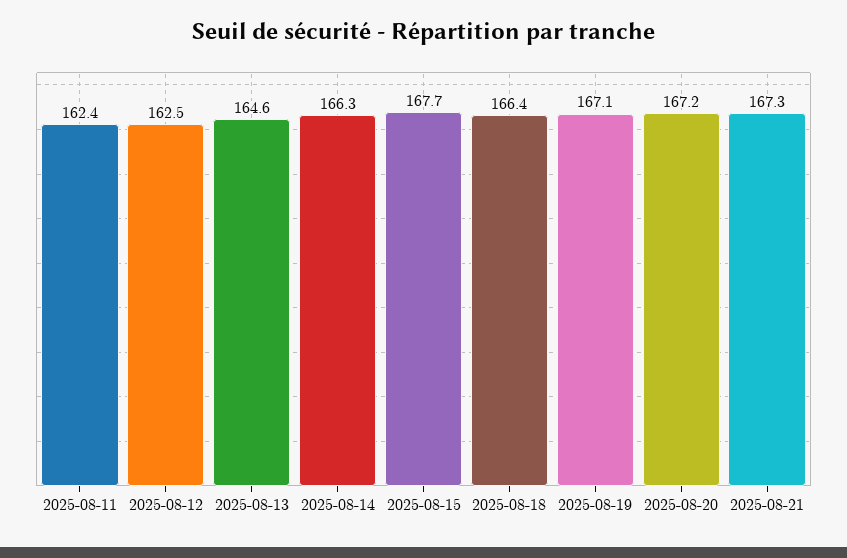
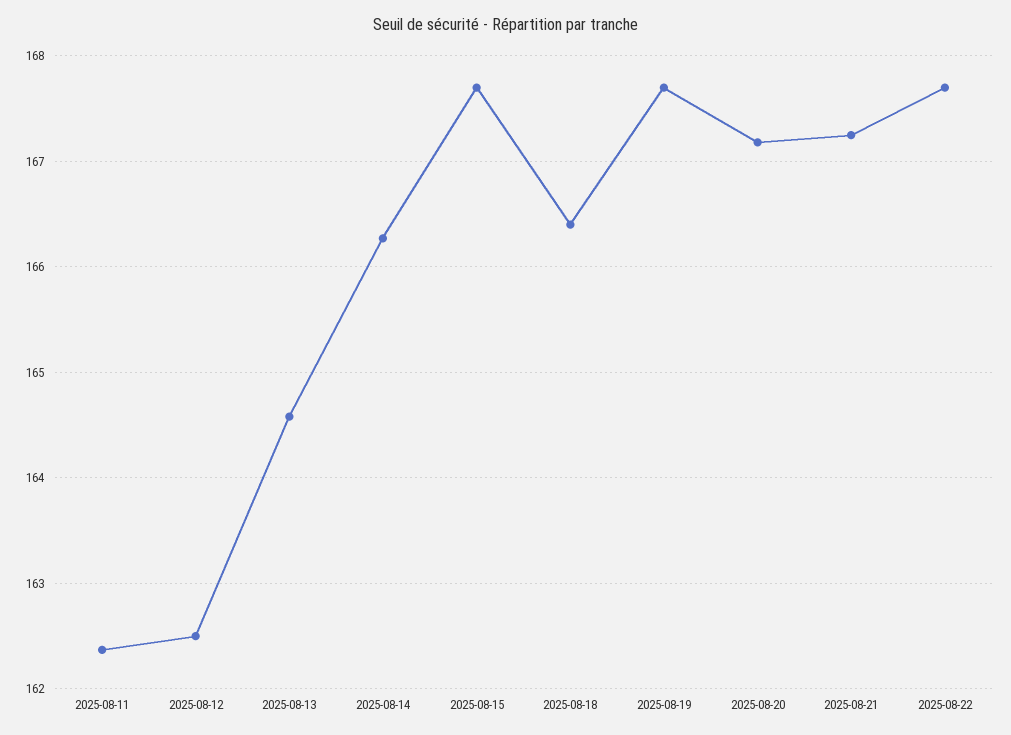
2025-08-19: 167.1 -> 167.7
2025-08-22: none -> 167.7

